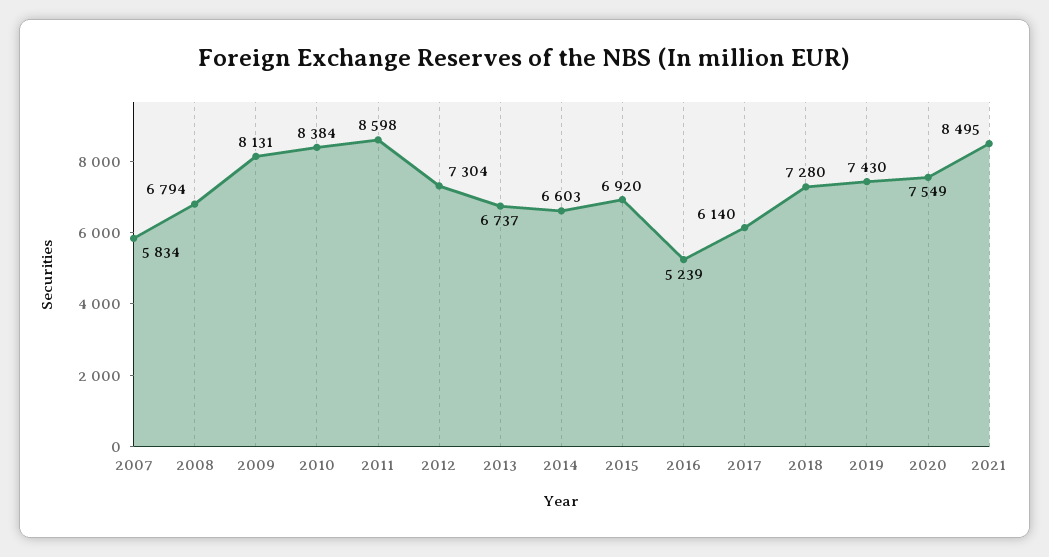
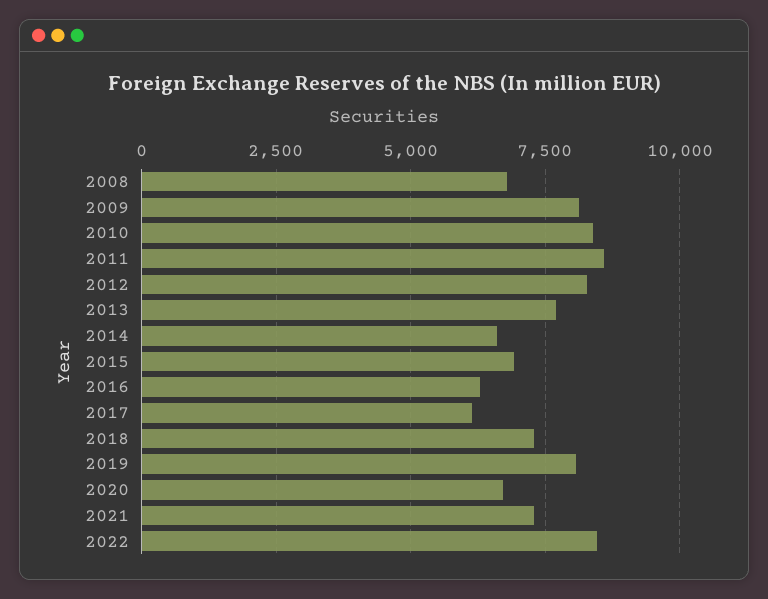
2007: 5834 -> none
2012: 7304 -> 8250
2013: 6737 -> 7750
2016: 5239 -> 6250
2019: 7430 -> 8000
2020: 7549 -> 6750
2021: 8495 -> 7250
2022: none -> 8500

